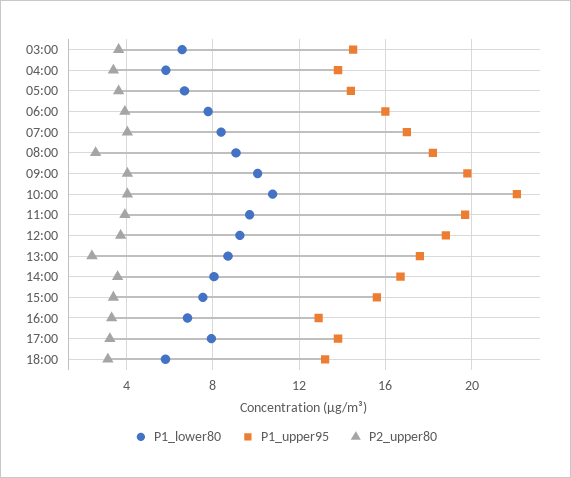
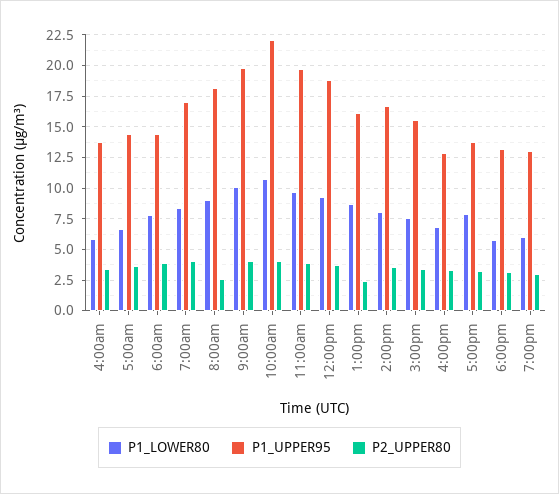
P1_lower80, 03:00: 6.5 -> none
P1_upper95, 03:00: 14.5 -> none
P2_upper80, 03:00: 3.5 -> none
P1_upper95, 06:00: 16 -> 14.5
P1_upper95, 13:00: 17.5 -> 16
P1_lower80, 7:00pm: none -> 6
P1_upper95, 7:00pm: none -> 13
P2_upper80, 7:00pm: none -> 3

